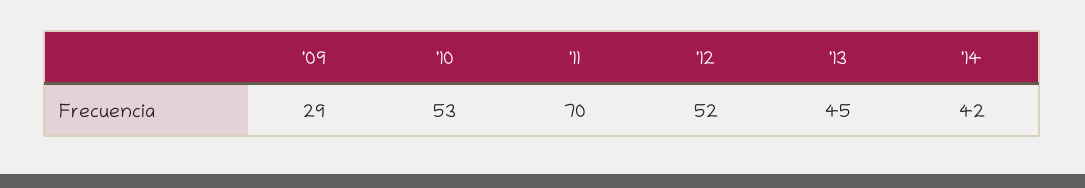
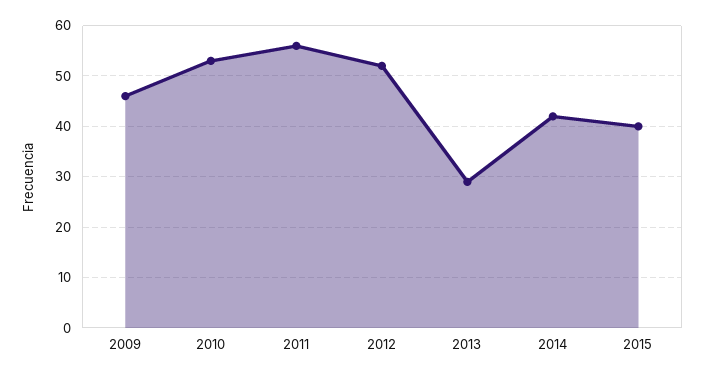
'09: 29 -> 45
'11: 70 -> 55
'13: 45 -> 30
2015: none -> 40

